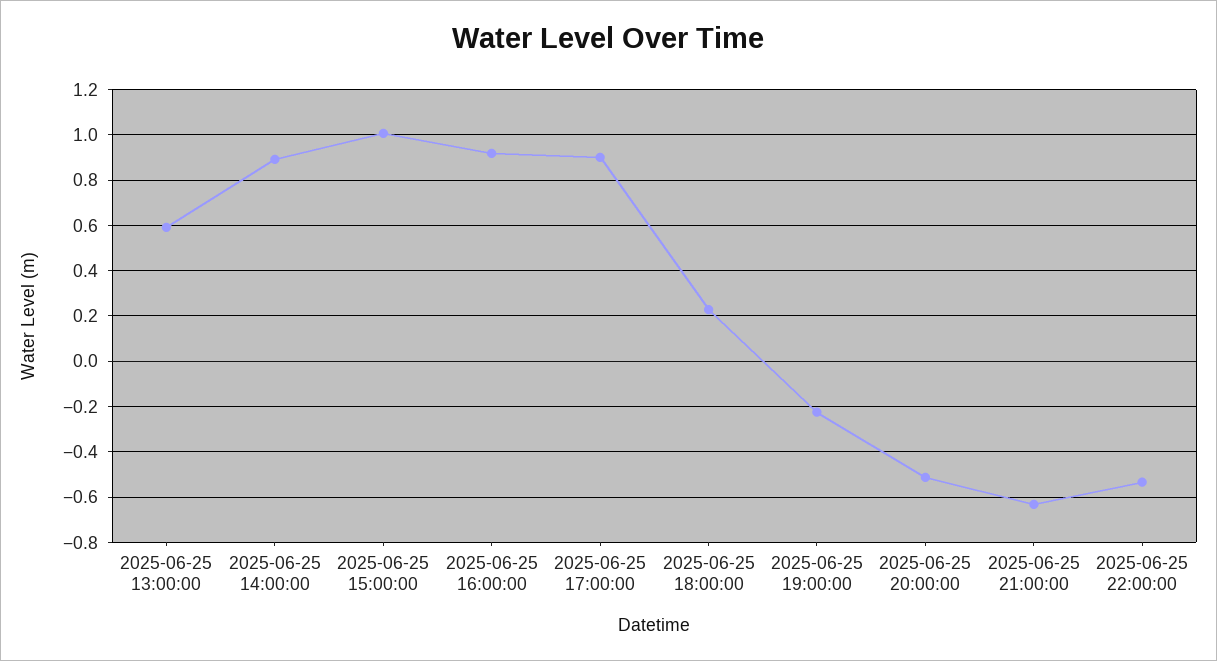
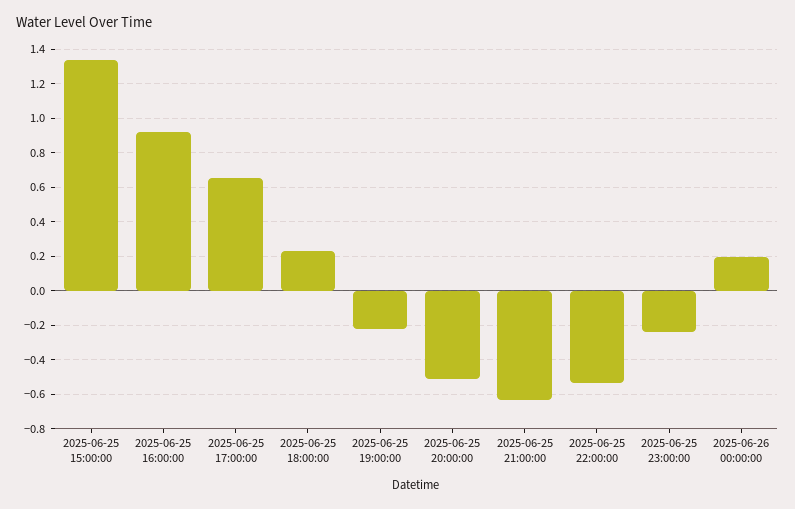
2025-06-25 13:00:00: 0.6 -> none
2025-06-25 14:00:00: 0.9 -> none
2025-06-25 15:00:00: 1 -> 1.35
2025-06-25 17:00:00: 0.9 -> 0.65
2025-06-25 23:00:00: none -> -0.25
2025-06-26 00:00:00: none -> 0.2

